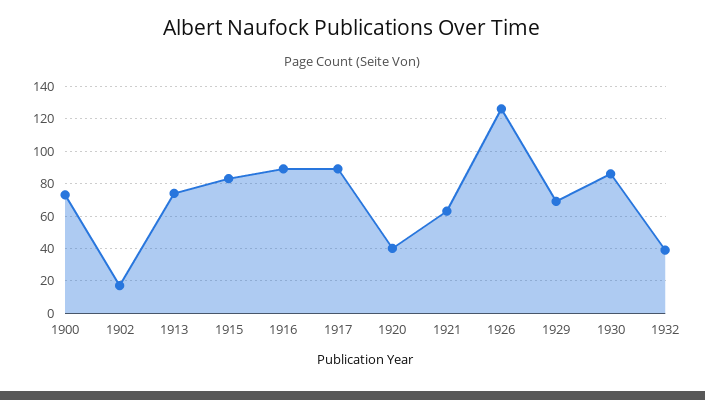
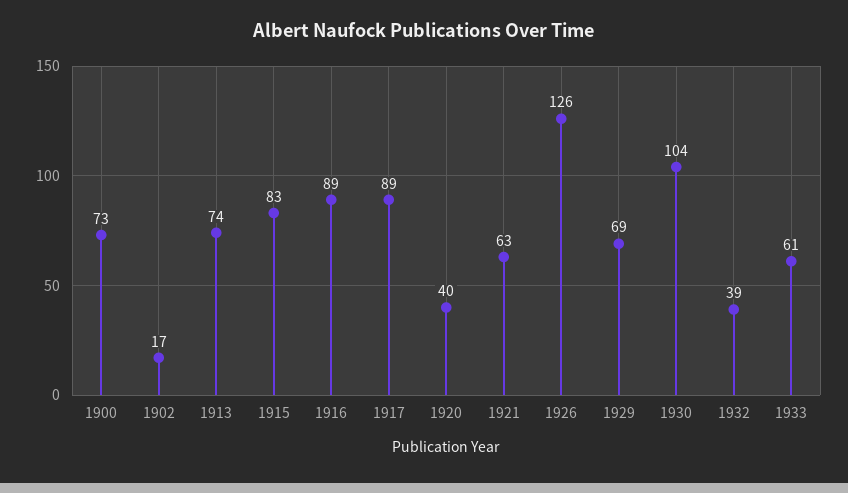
1930: 85 -> 104
1933: none -> 61

